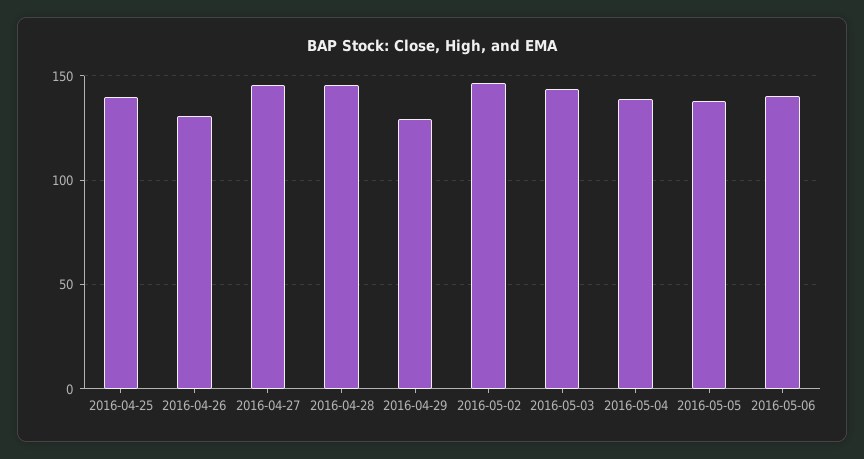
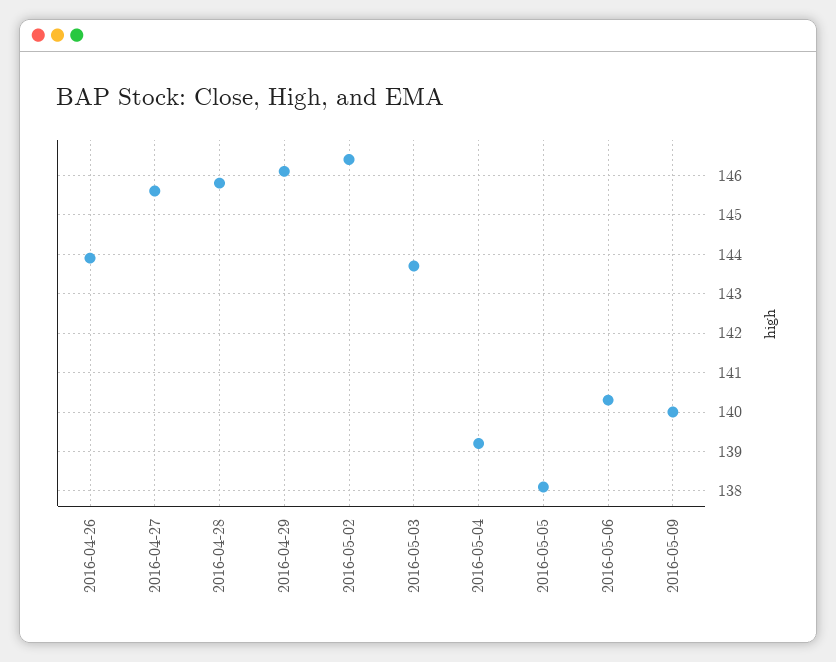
2016-04-25: 140 -> none
2016-04-26: 130 -> 144
2016-04-29: 130 -> 146
2016-05-09: none -> 140

